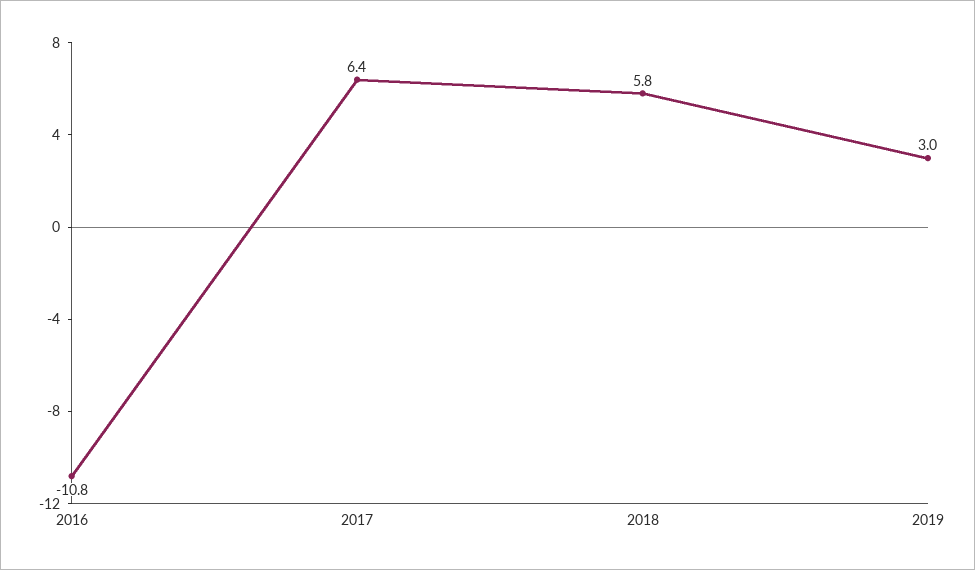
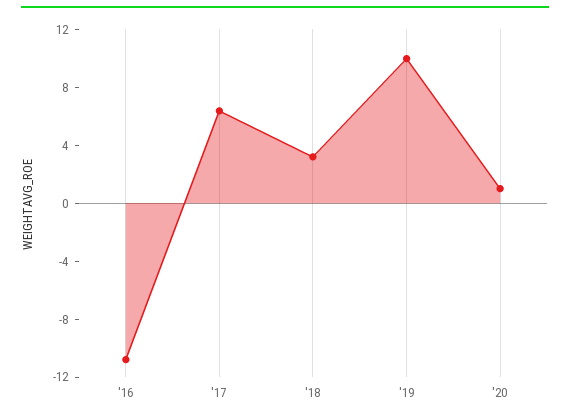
2018: 5.8 -> 3
2019: 3 -> 10
'20: none -> 1

